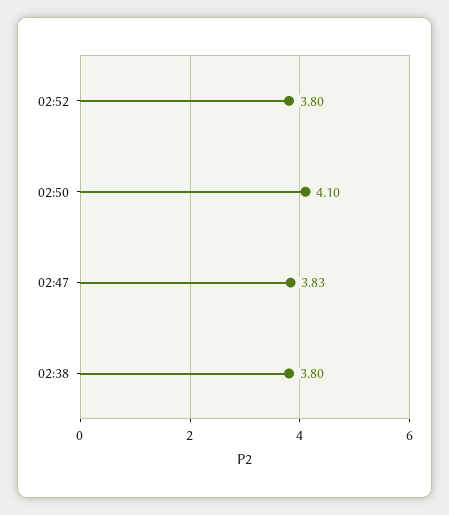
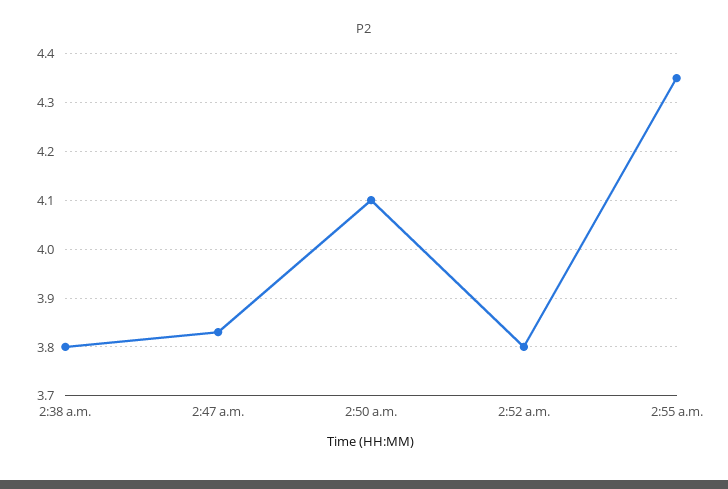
2:55 a.m.: none -> 4.35

